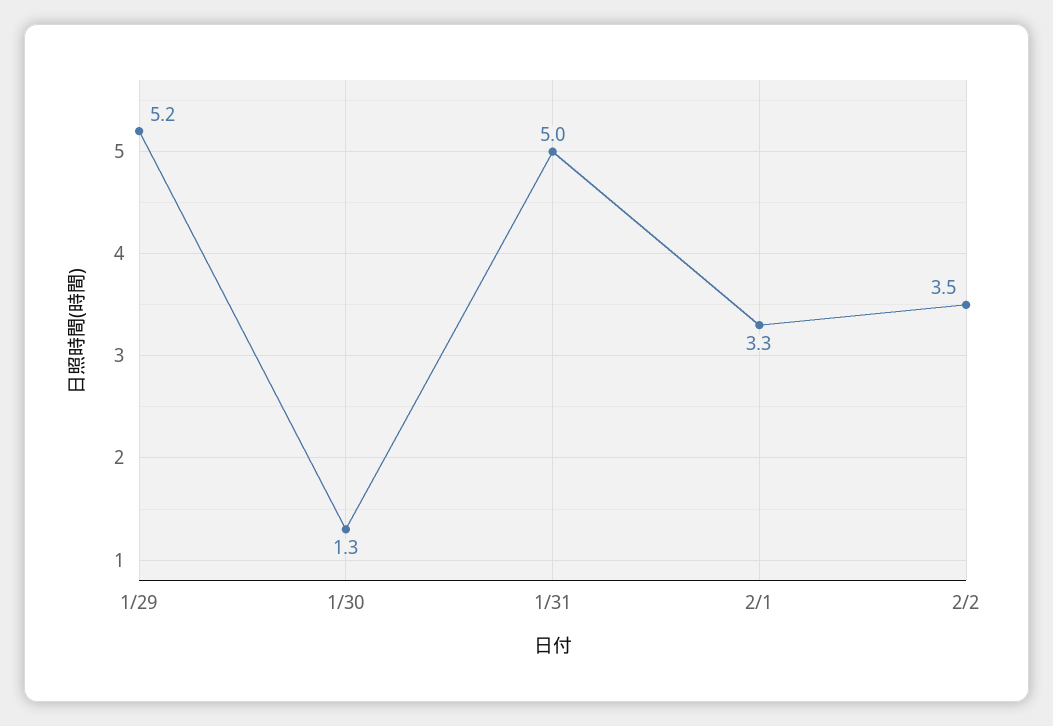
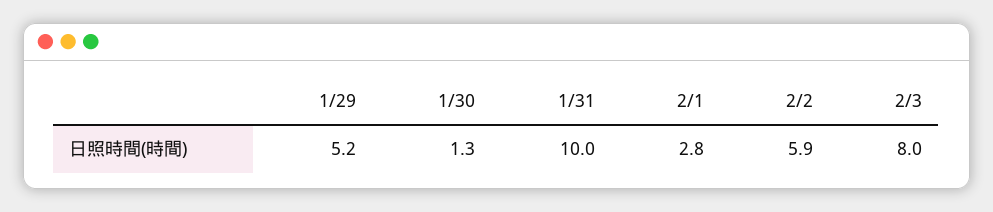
1/31: 5 -> 10
2/1: 3.3 -> 2.8
2/2: 3.5 -> 5.9
2/3: none -> 8

